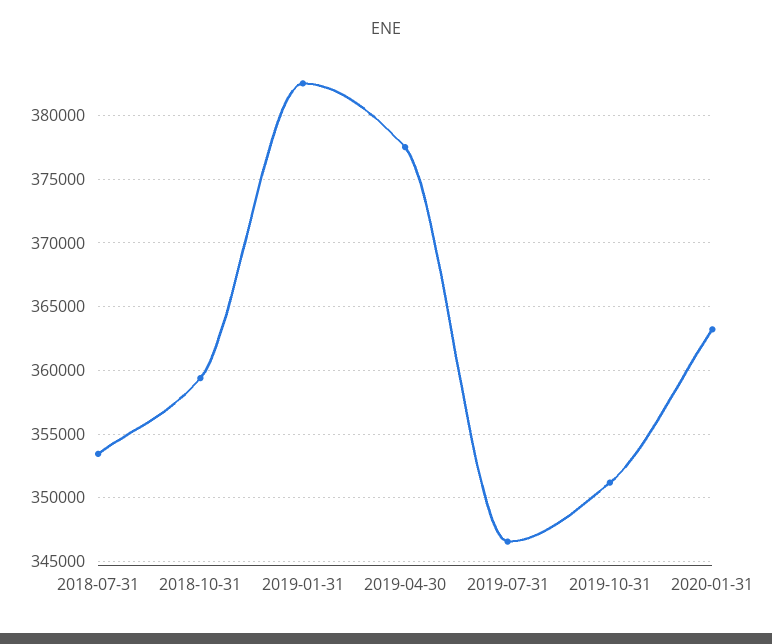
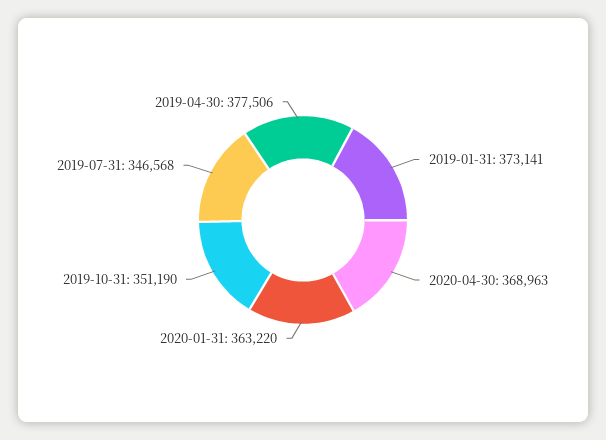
2018-07-31: 353500 -> none
2018-10-31: 359500 -> none
2019-01-31: 382500 -> 373141
2020-04-30: none -> 368963

